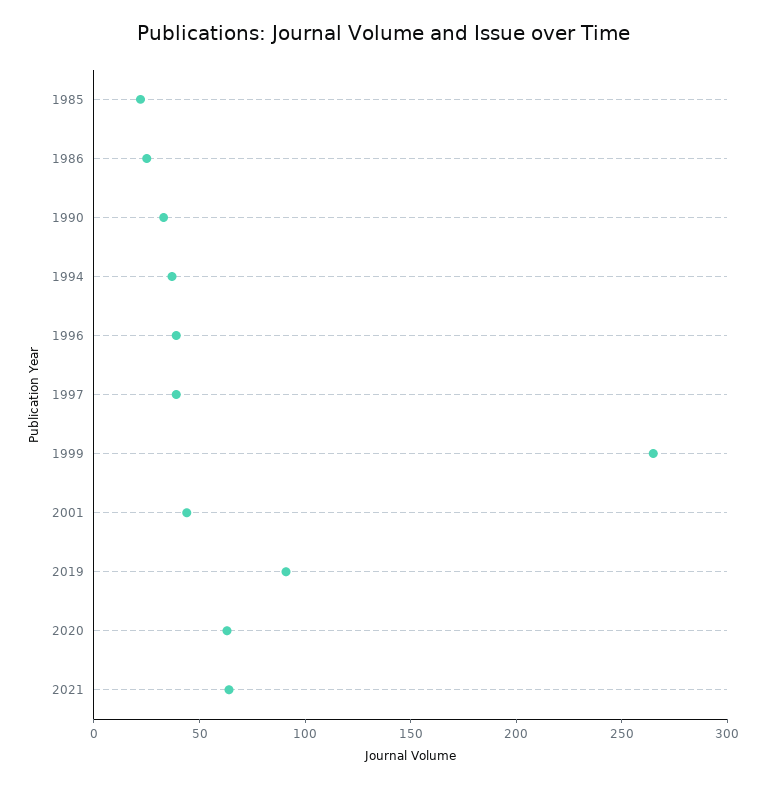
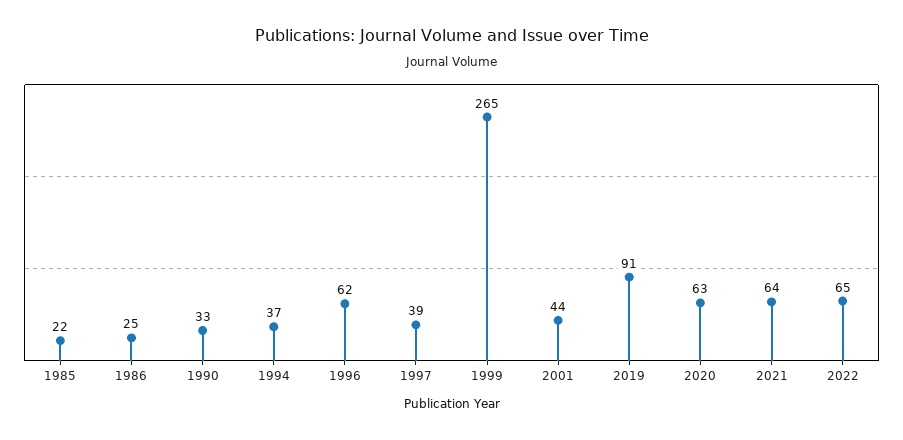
1996: 40 -> 62
2022: none -> 65

